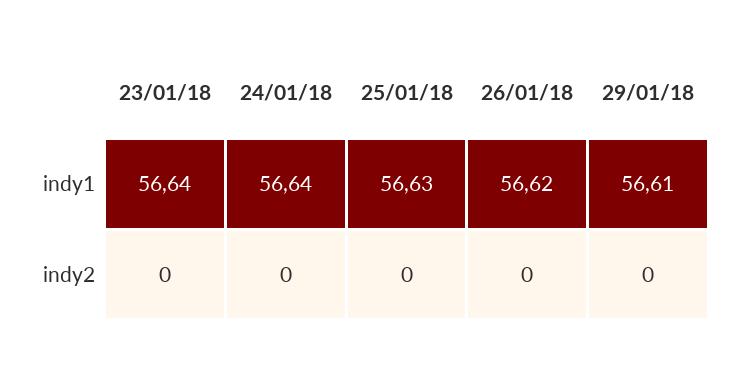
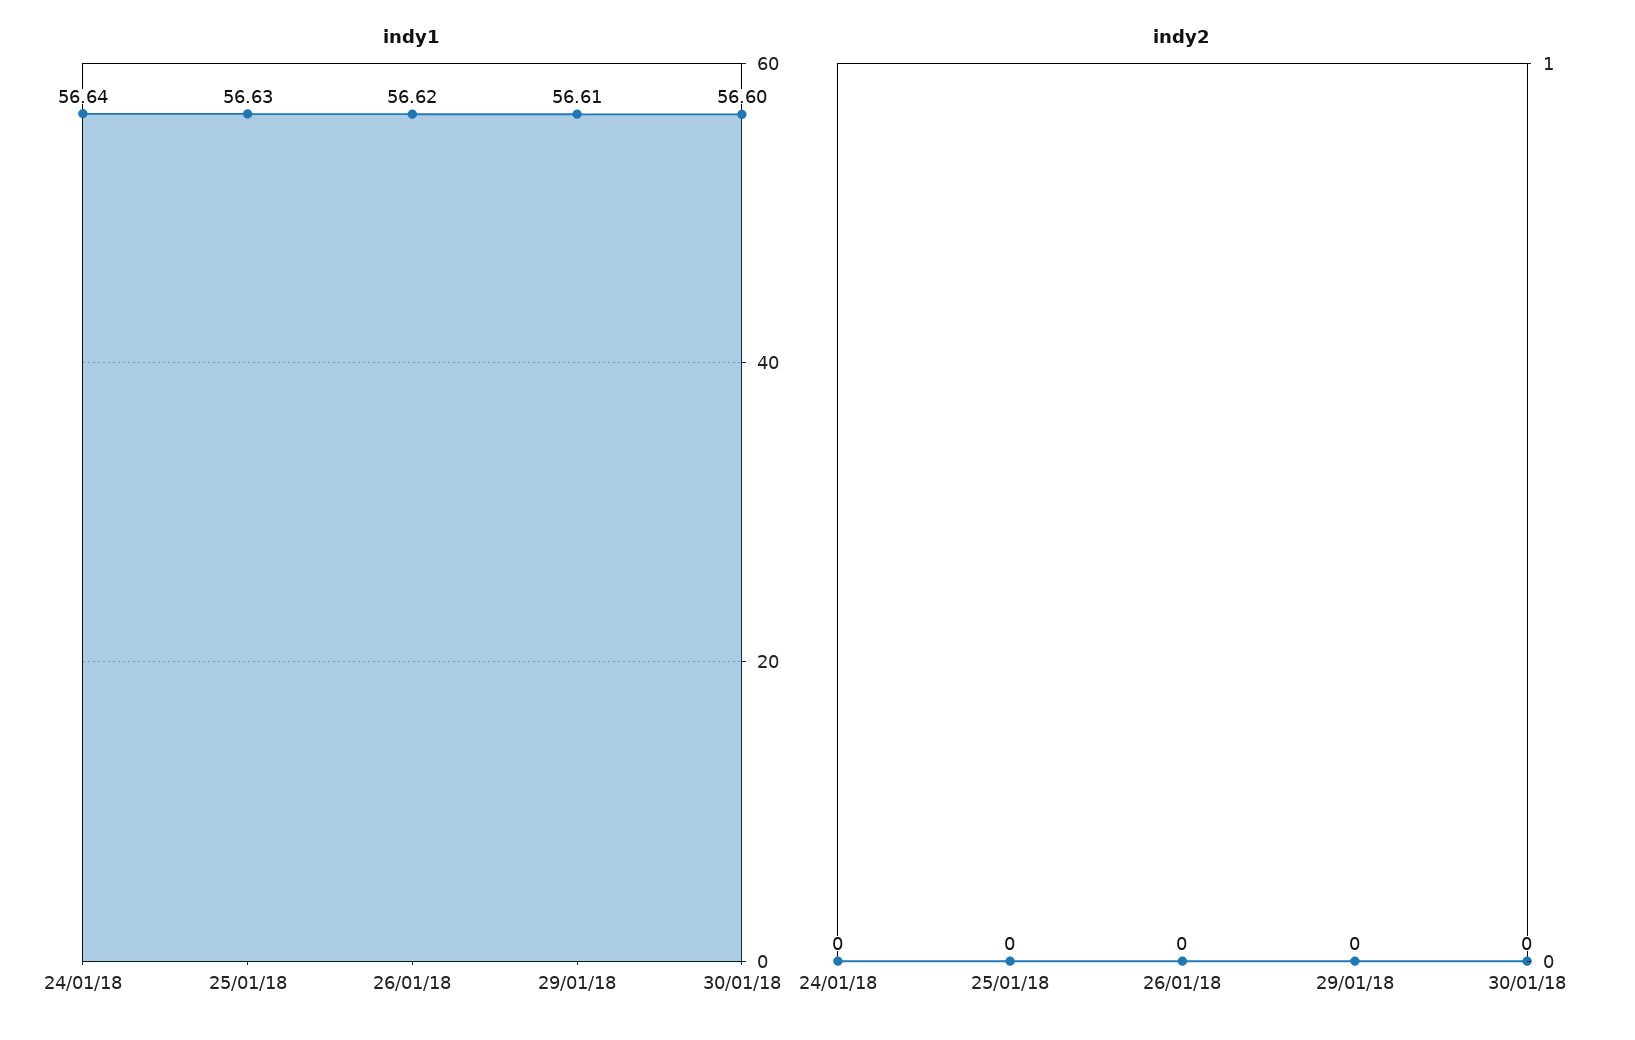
indy1, 23/01/18: 56.64 -> none
indy2, 23/01/18: 0 -> none
indy1, 30/01/18: none -> 56.6
indy2, 30/01/18: none -> 0

